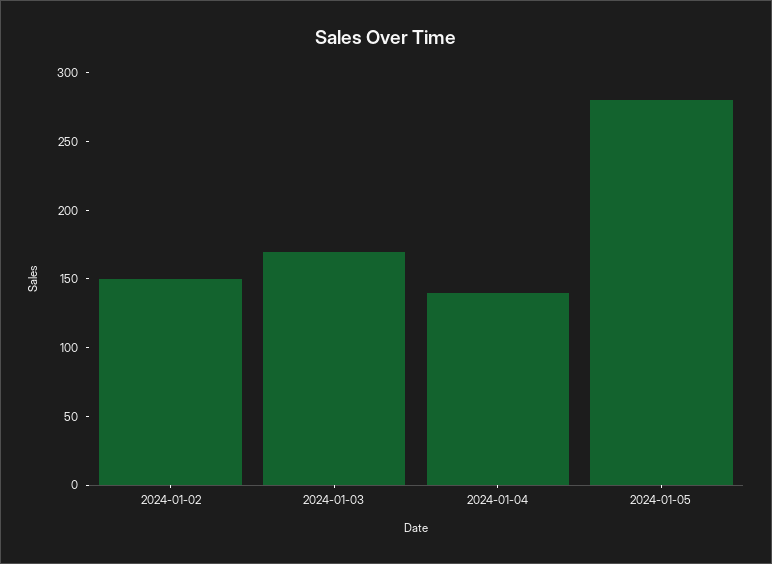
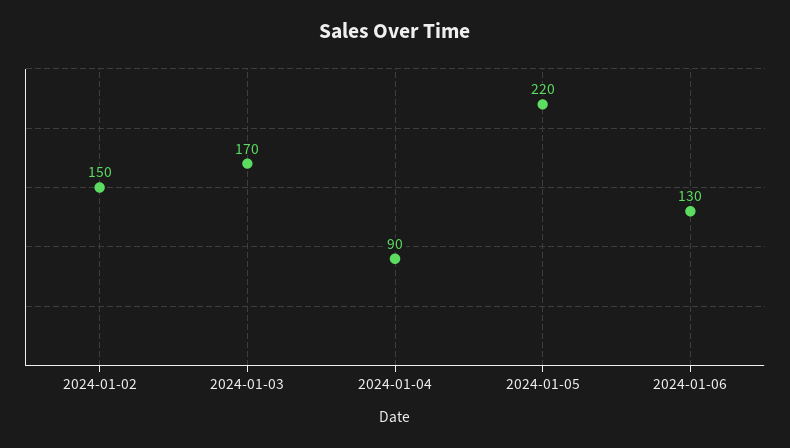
2024-01-04: 140 -> 90
2024-01-05: 280 -> 220
2024-01-06: none -> 130

